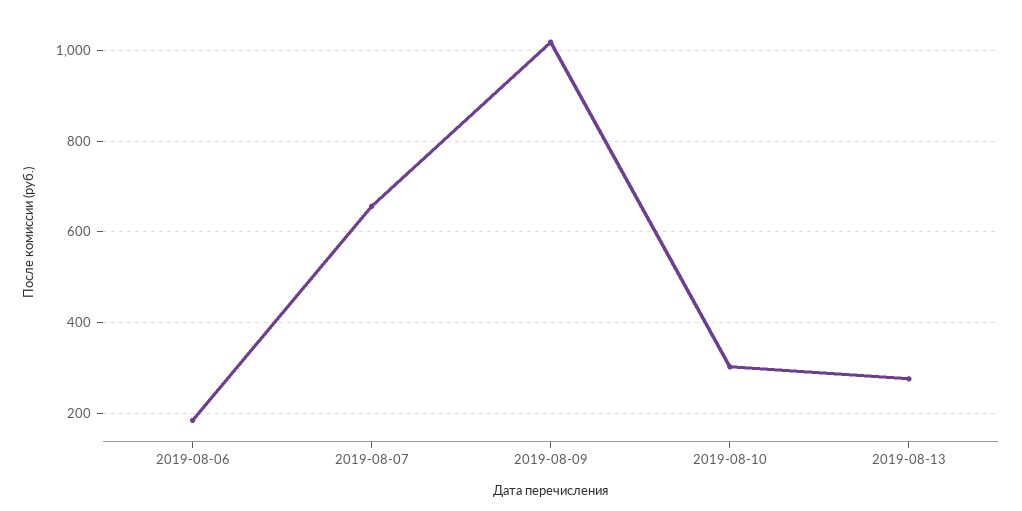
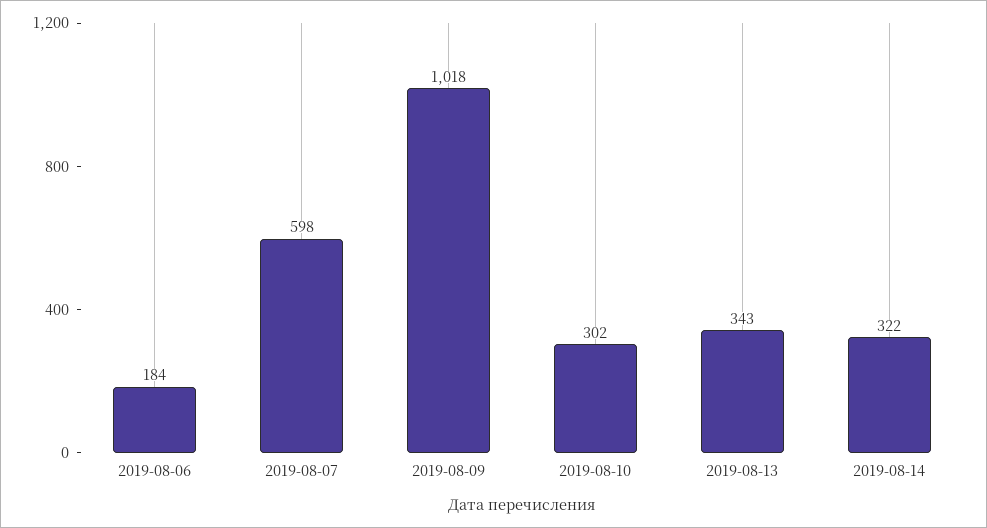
2019-08-07: 660 -> 598
2019-08-13: 280 -> 343
2019-08-14: none -> 322

